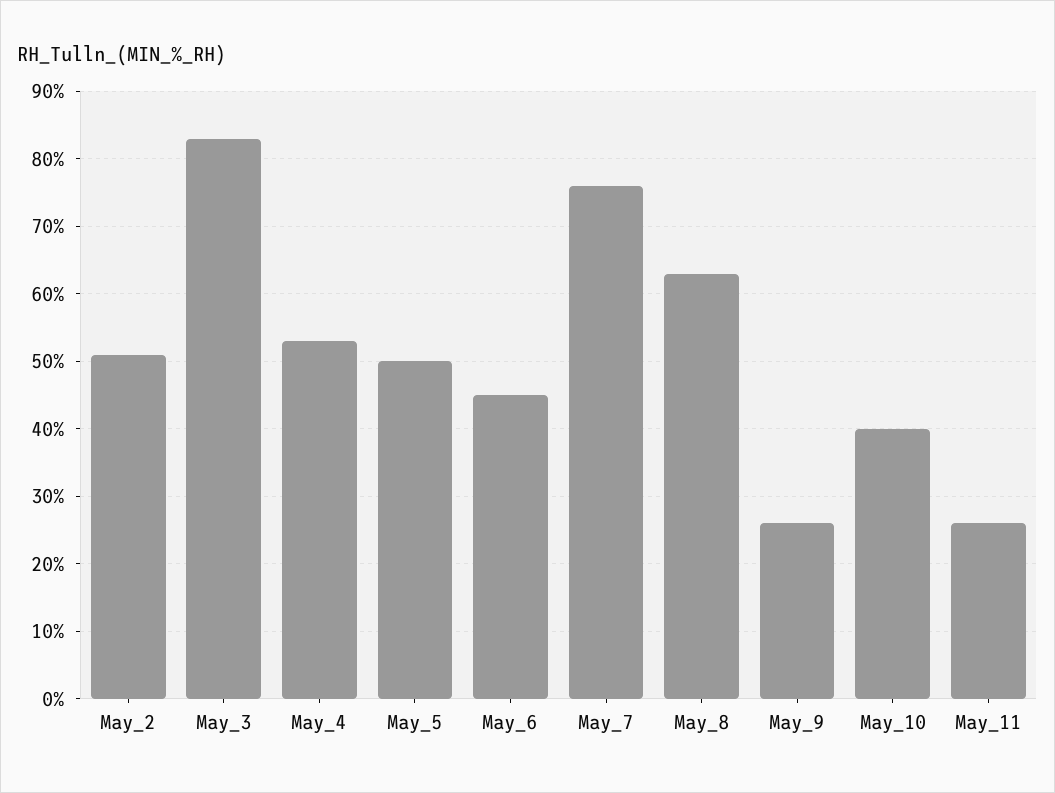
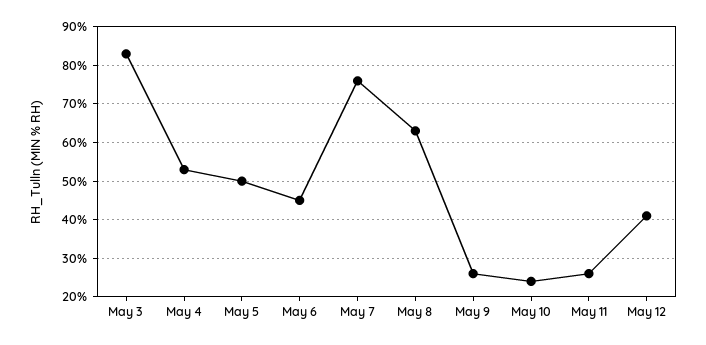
May_2: 51 -> none
May_10: 40 -> 25
May 12: none -> 40

